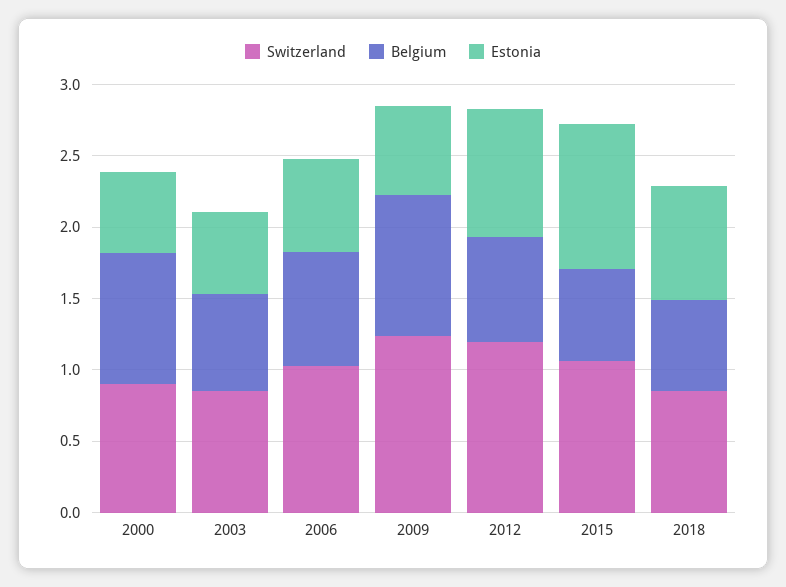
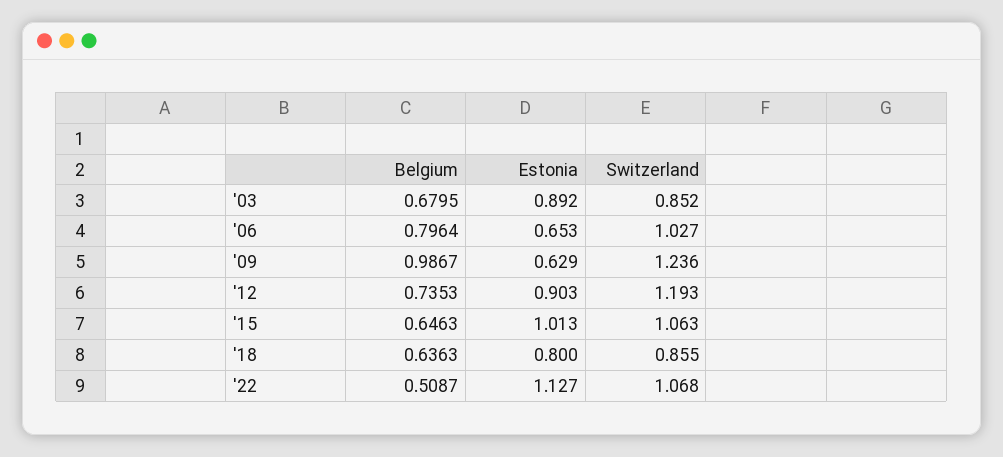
Switzerland, 2000: 0.9 -> none
Belgium, 2000: 0.9 -> none
Estonia, 2000: 0.6 -> none
Estonia, 2003: 0.6 -> 0.892
Belgium, '22: none -> 0.5087
Estonia, '22: none -> 1.127
Switzerland, '22: none -> 1.068

